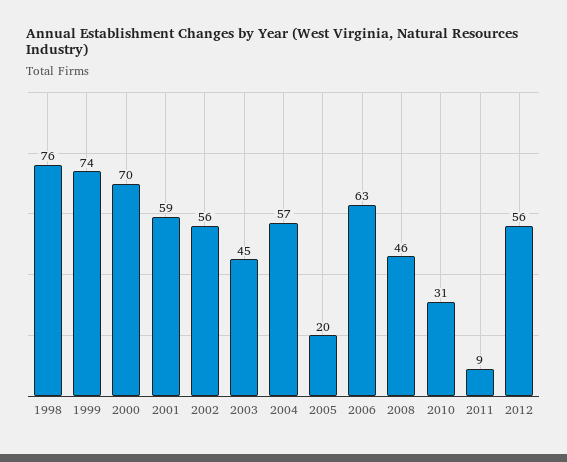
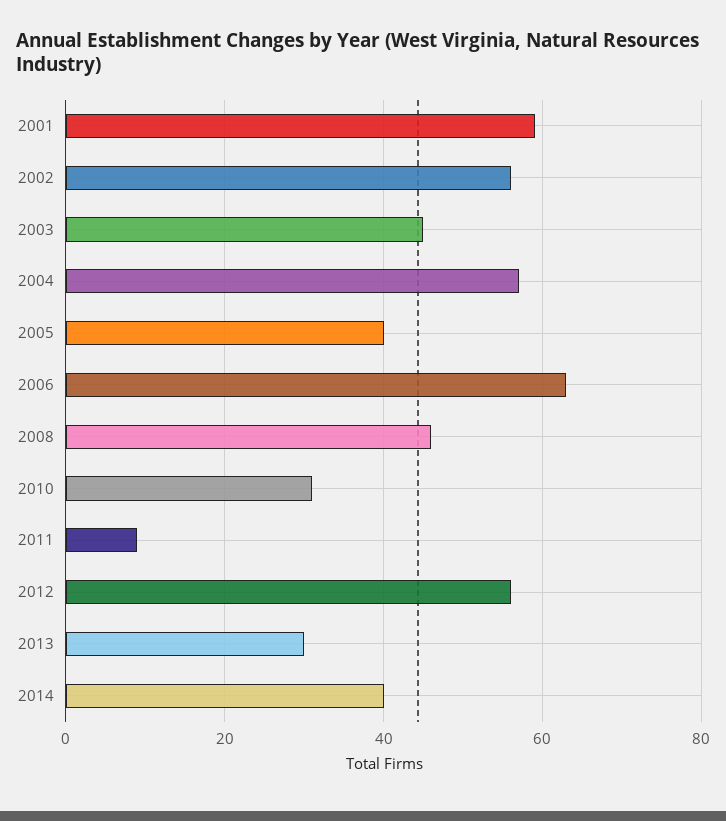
1998: 76 -> none
1999: 74 -> none
2000: 70 -> none
2005: 20 -> 40
2013: none -> 30
2014: none -> 40

